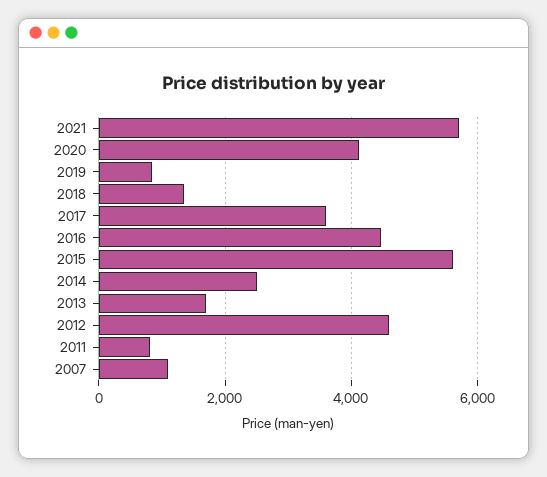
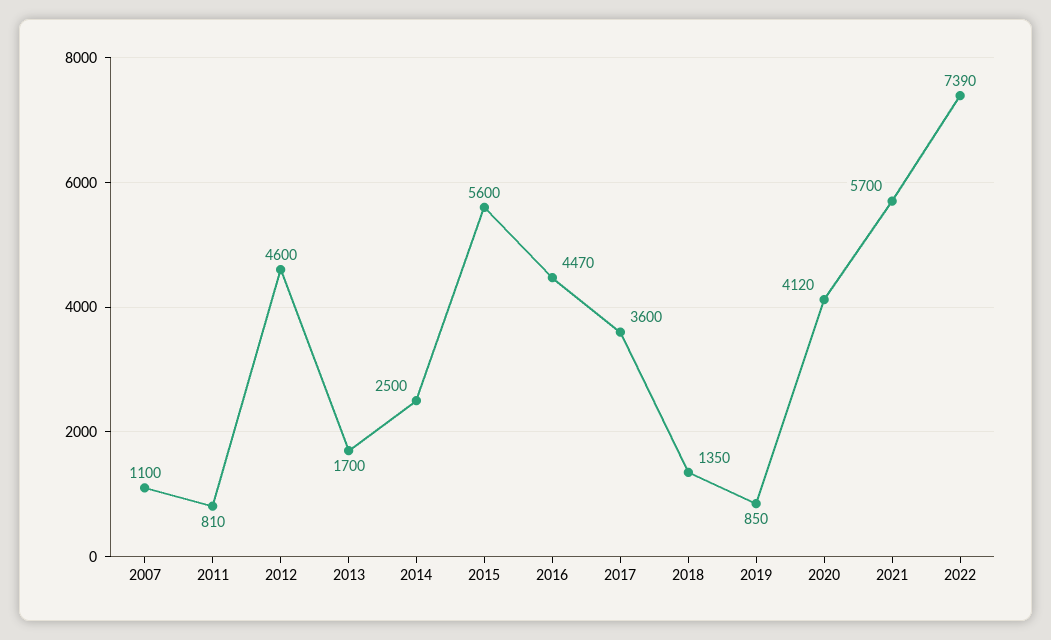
2022: none -> 7390

